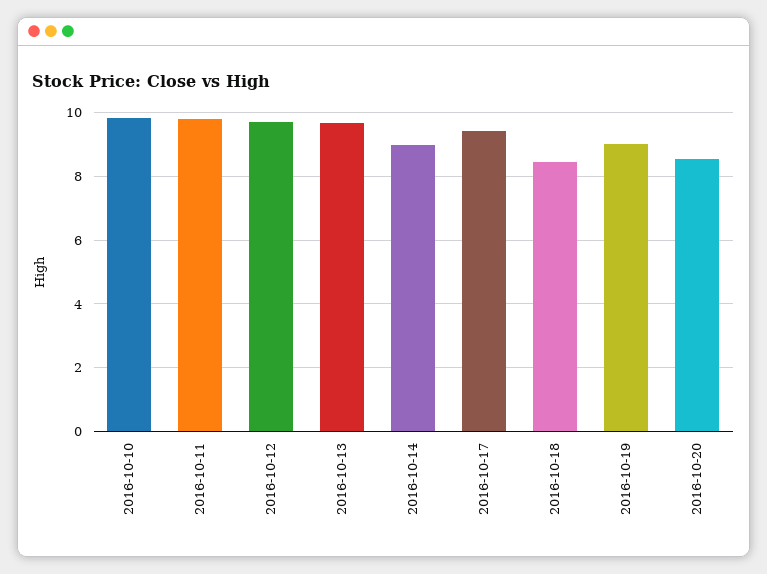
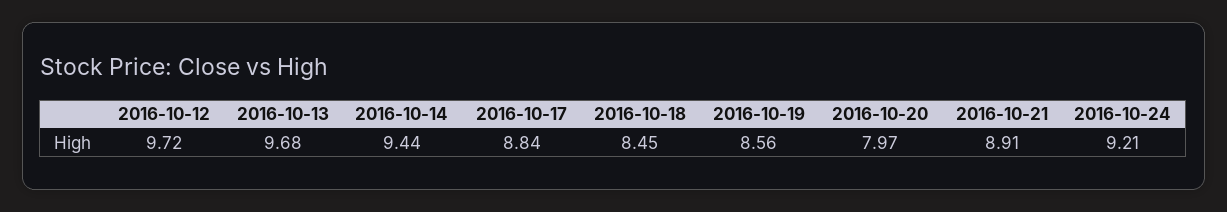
2016-10-10: 9.8 -> none
2016-10-11: 9.8 -> none
2016-10-14: 9 -> 9.44
2016-10-17: 9.4 -> 8.84
2016-10-19: 9 -> 8.56
2016-10-20: 8.6 -> 7.97
2016-10-21: none -> 8.91
2016-10-24: none -> 9.21

